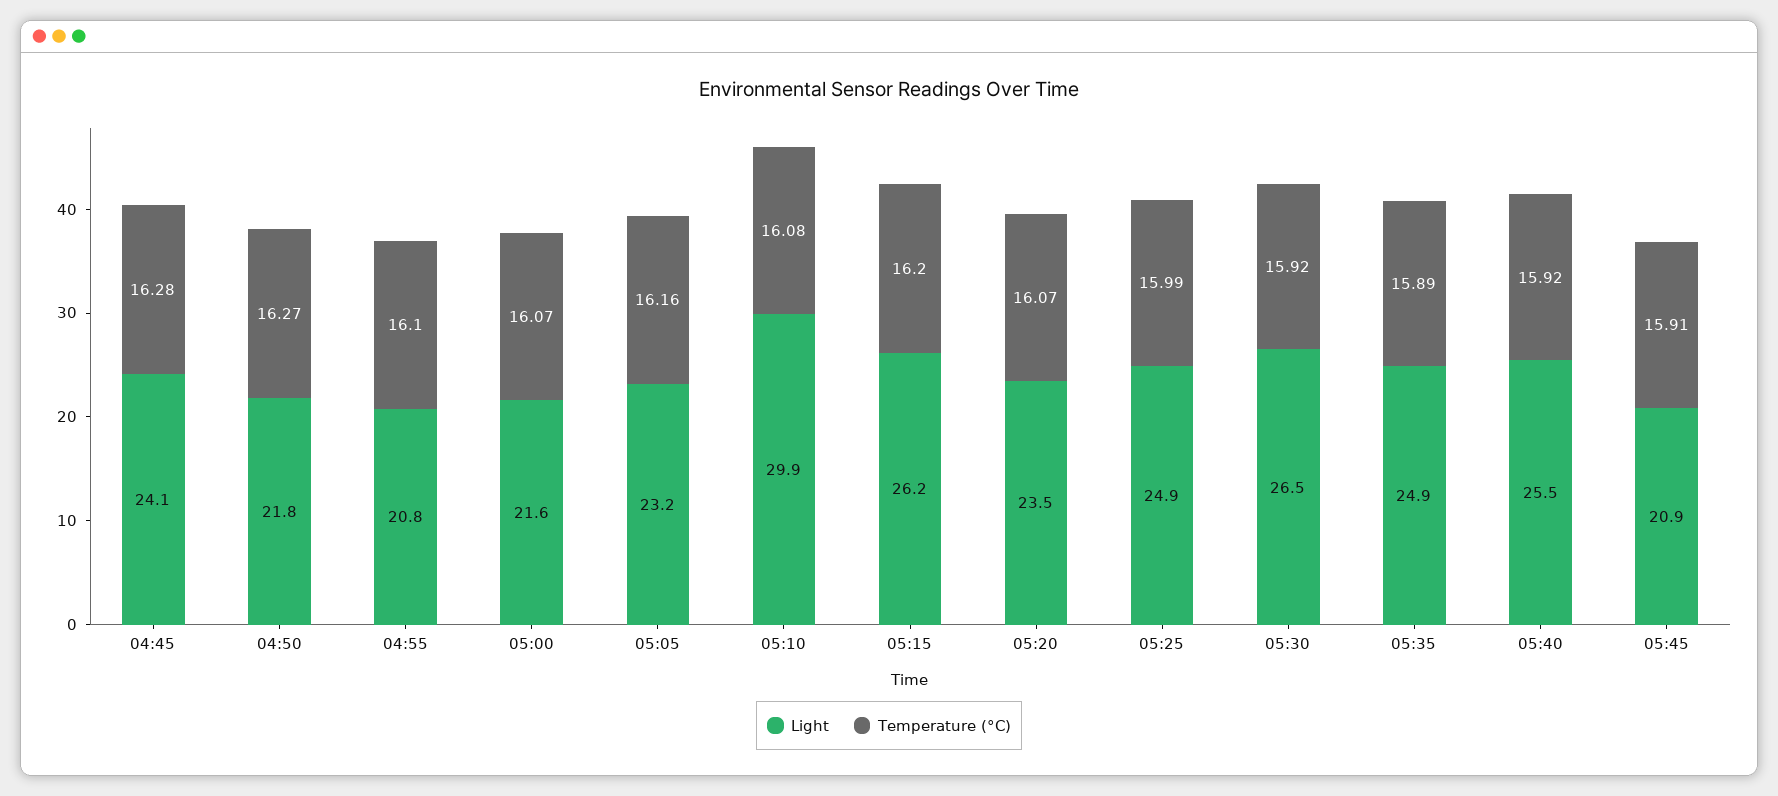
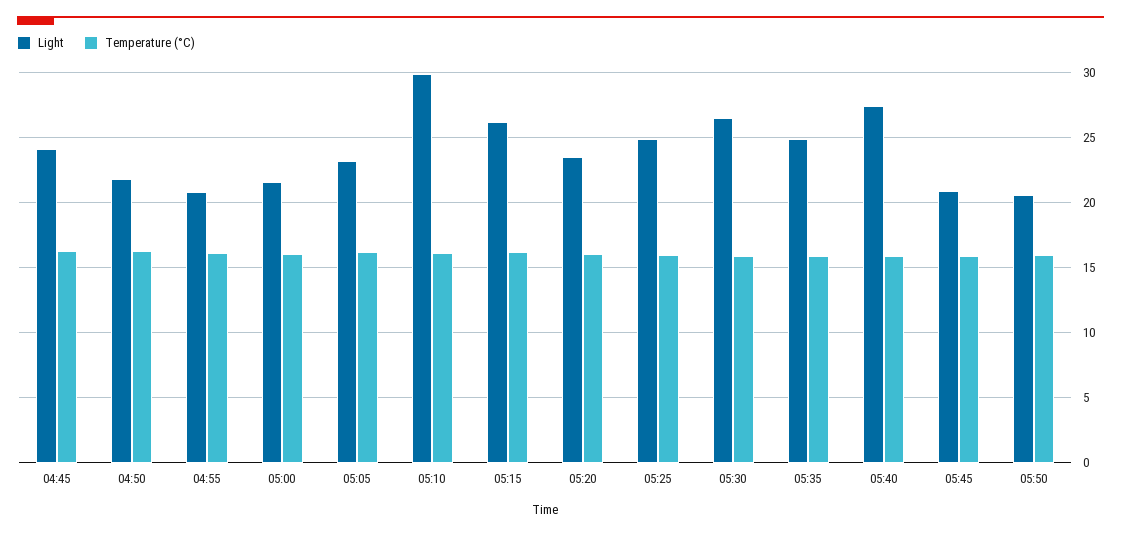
Light, 05:40: 25.5 -> 27.5
Light, 05:50: none -> 20.5
Temperature (°C), 05:50: none -> 16

